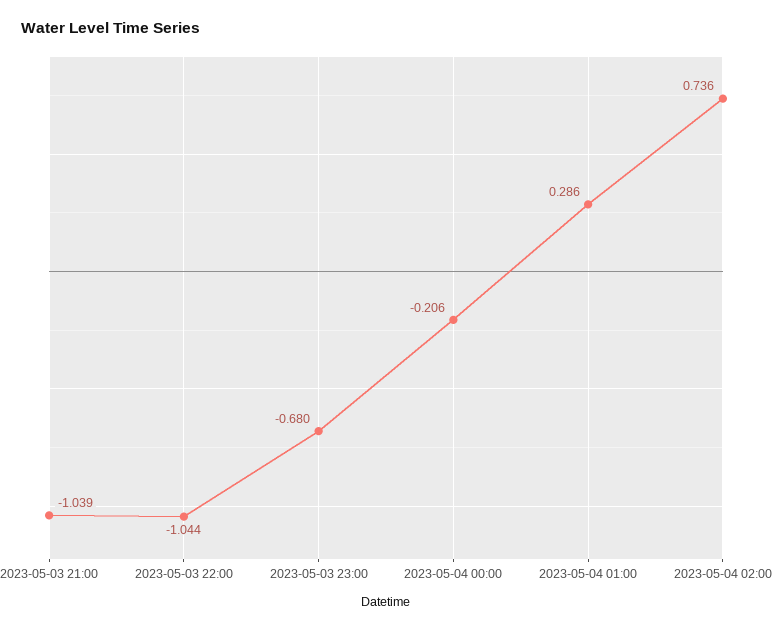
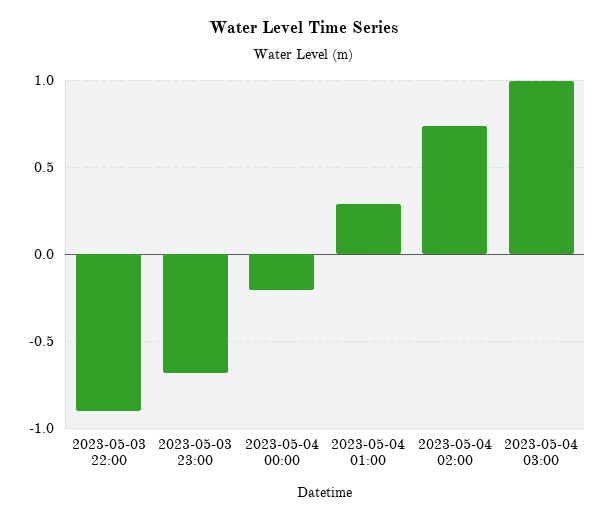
2023-05-03 21:00: -1.039 -> none
2023-05-03 22:00: -1.044 -> -0.9
2023-05-04 03:00: none -> 1

